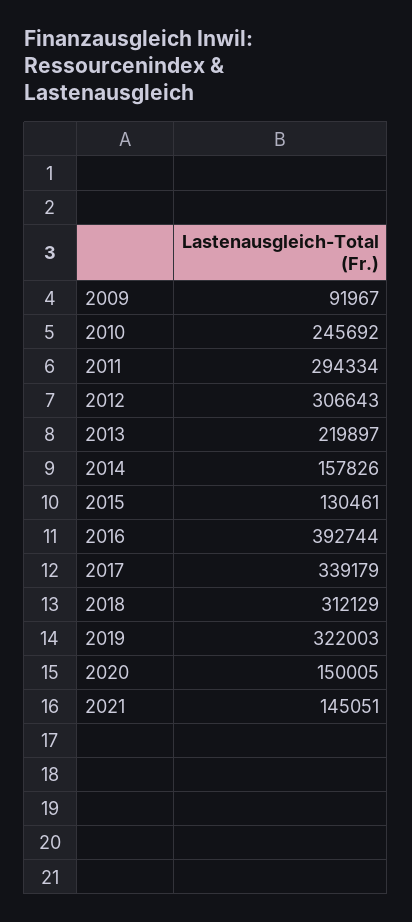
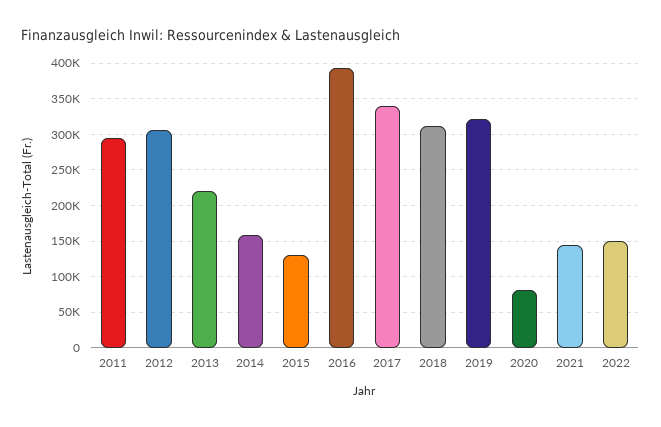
2009: 91967 -> none
2010: 245692 -> none
2020: 150005 -> 80000
2022: none -> 150000

